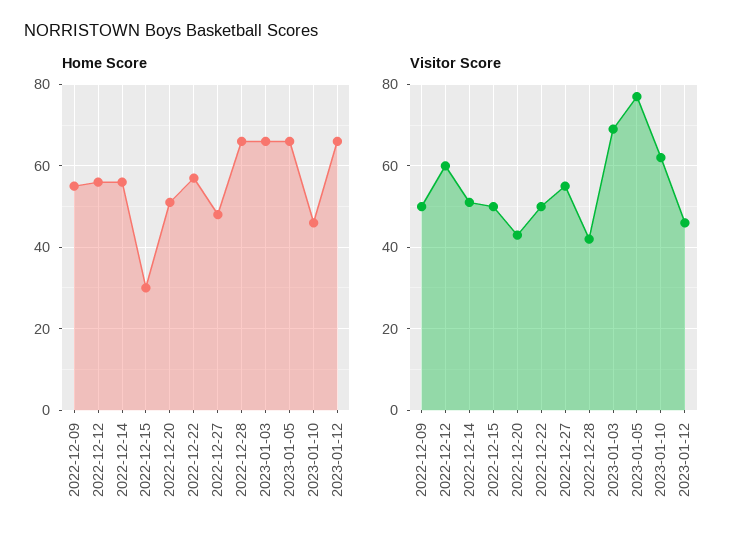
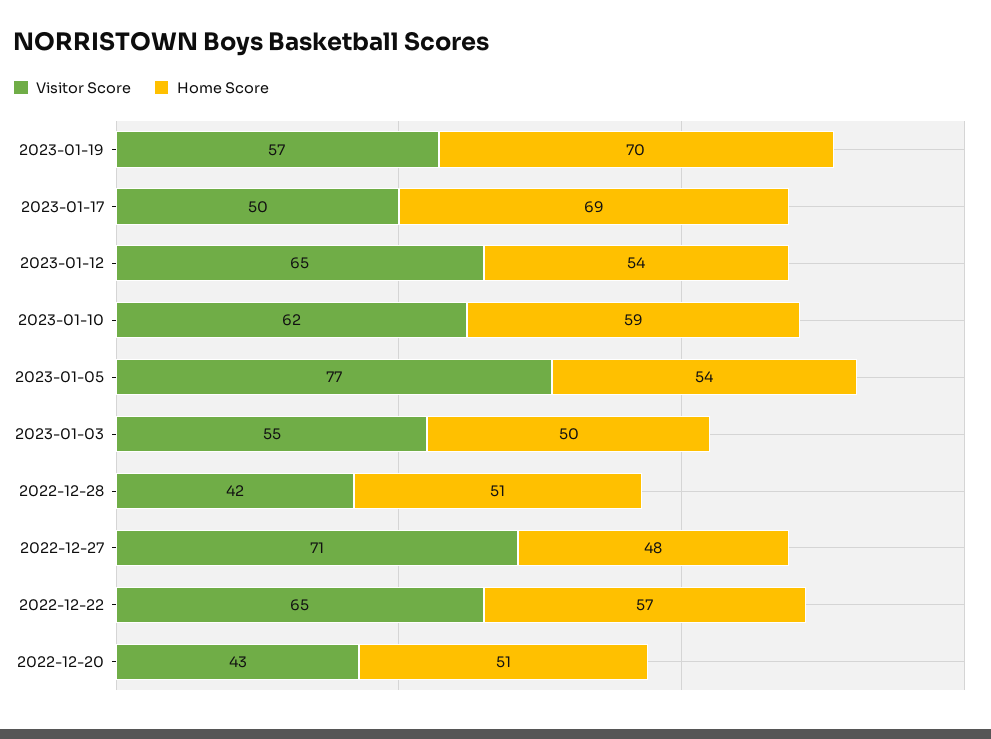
Home Score, 2022-12-09: 55 -> none
Home Score, 2022-12-12: 55 -> none
Home Score, 2022-12-14: 55 -> none
Home Score, 2022-12-15: 30 -> none
Home Score, 2022-12-28: 65 -> 51
Home Score, 2023-01-03: 65 -> 50
Home Score, 2023-01-05: 65 -> 54
Home Score, 2023-01-10: 45 -> 59
Home Score, 2023-01-12: 65 -> 54
Visitor Score, 2022-12-09: 50 -> none
Visitor Score, 2022-12-12: 60 -> none
Visitor Score, 2022-12-14: 50 -> none
Visitor Score, 2022-12-15: 50 -> none
Visitor Score, 2022-12-22: 50 -> 65
Visitor Score, 2022-12-27: 55 -> 71
Visitor Score, 2023-01-03: 70 -> 55
Visitor Score, 2023-01-12: 45 -> 65
Visitor Score, 2023-01-19: none -> 57
Home Score, 2023-01-19: none -> 70
Visitor Score, 2023-01-17: none -> 50
Home Score, 2023-01-17: none -> 69

